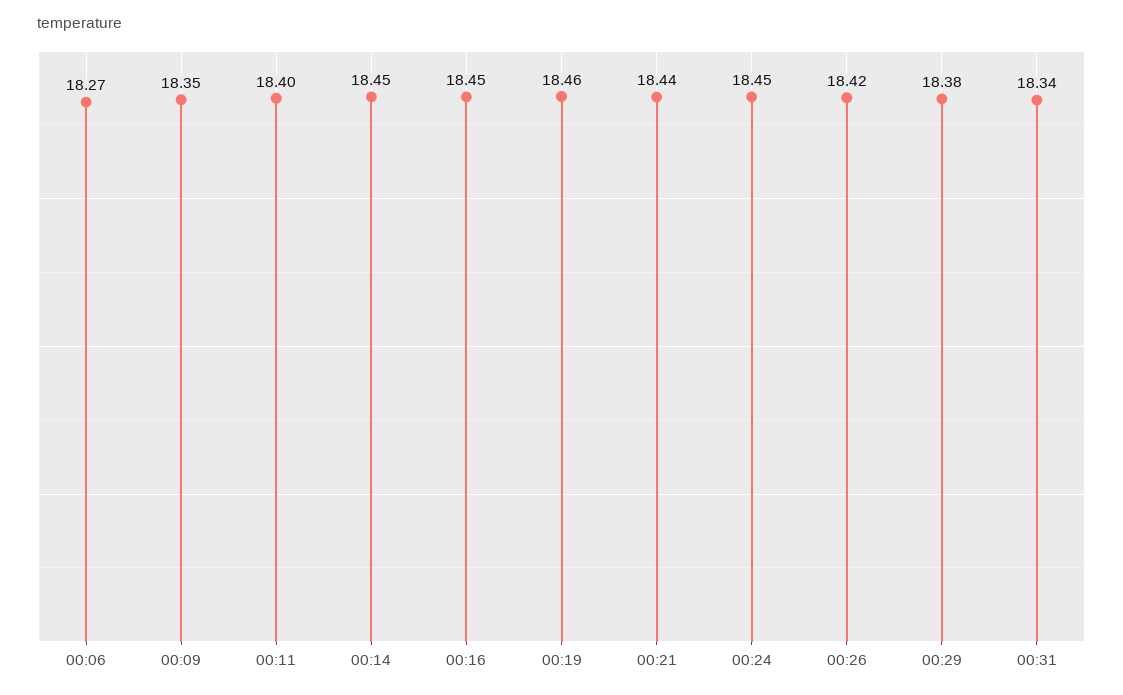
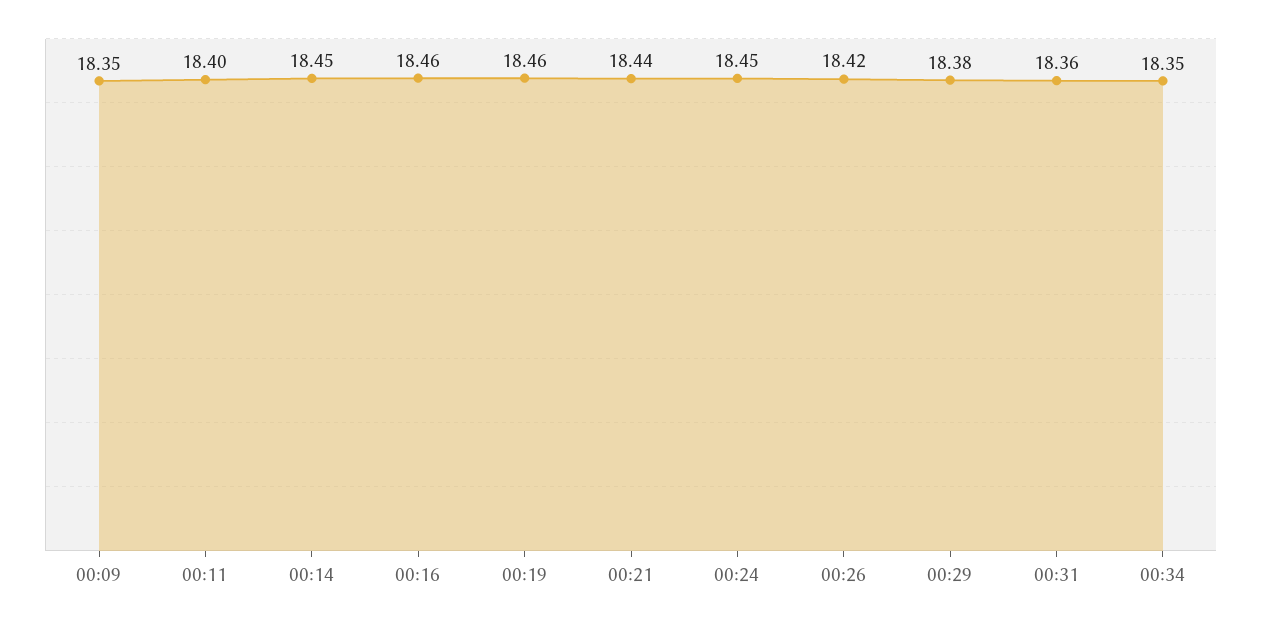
00:06: 18.27 -> none
00:16: 18.45 -> 18.46
00:31: 18.34 -> 18.36
00:34: none -> 18.35

